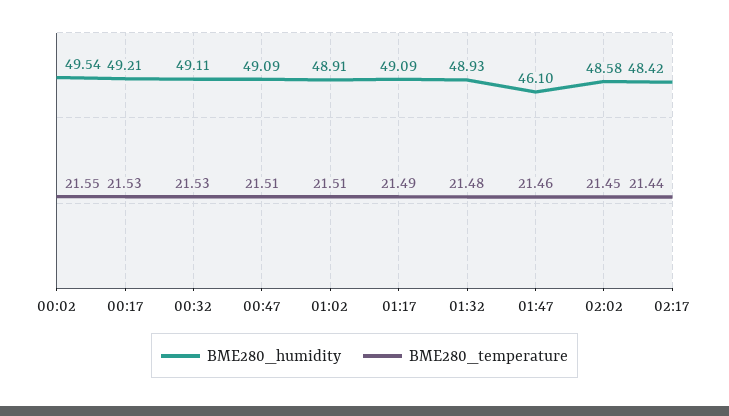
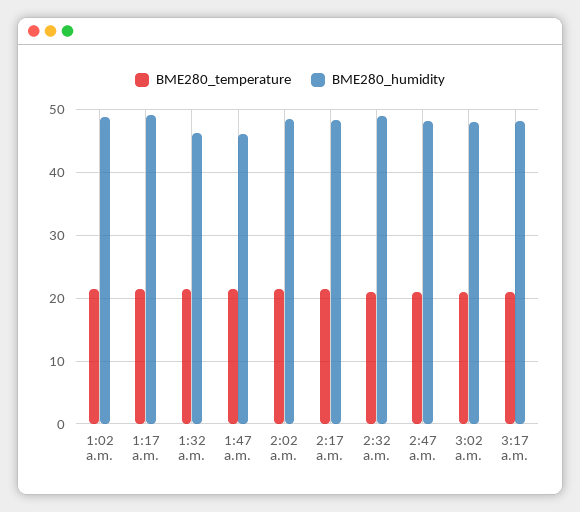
BME280_humidity, 00:02: 49.54 -> none
BME280_temperature, 00:02: 21.55 -> none
BME280_humidity, 00:17: 49.21 -> none
BME280_temperature, 00:17: 21.53 -> none
BME280_humidity, 00:32: 49.11 -> none
BME280_temperature, 00:32: 21.53 -> none
BME280_humidity, 00:47: 49.09 -> none
BME280_temperature, 00:47: 21.51 -> none
BME280_humidity, 01:32: 48.93 -> 46
BME280_temperature, 2:32 a.m.: none -> 21
BME280_humidity, 2:32 a.m.: none -> 49
BME280_temperature, 2:47 a.m.: none -> 21
BME280_humidity, 2:47 a.m.: none -> 48
BME280_temperature, 3:02 a.m.: none -> 21
BME280_humidity, 3:02 a.m.: none -> 48
BME280_temperature, 3:17 a.m.: none -> 21
BME280_humidity, 3:17 a.m.: none -> 48

